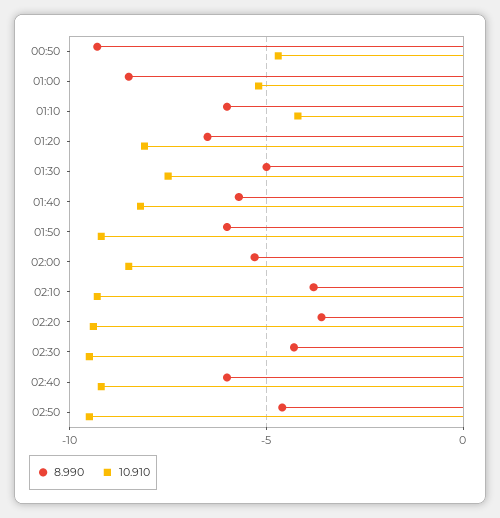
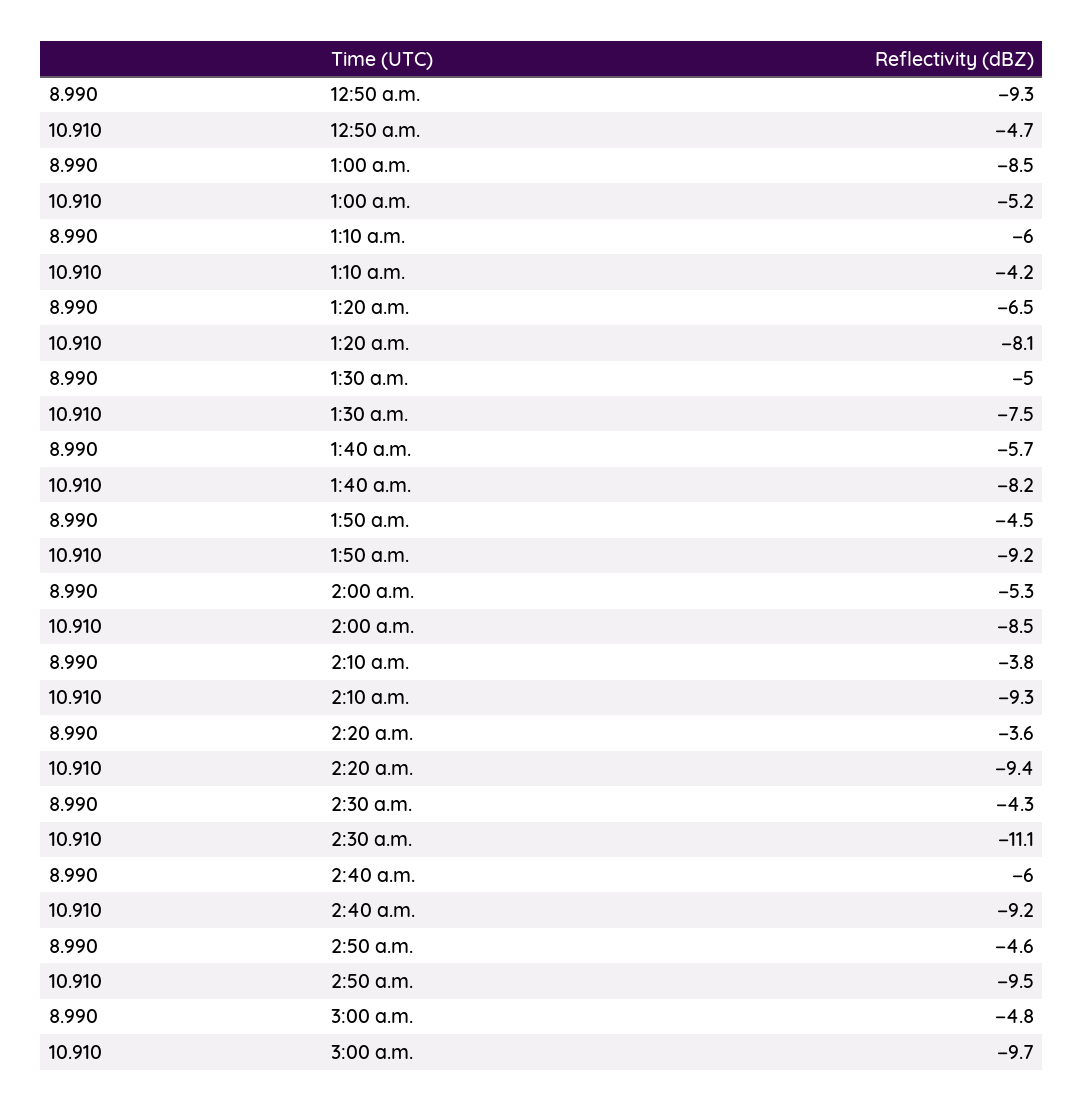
8.990, 01:50: -6 -> -4.5
10.910, 02:30: -9.5 -> -11.1
8.990, 3:00 a.m.: none -> -4.8
10.910, 3:00 a.m.: none -> -9.7

